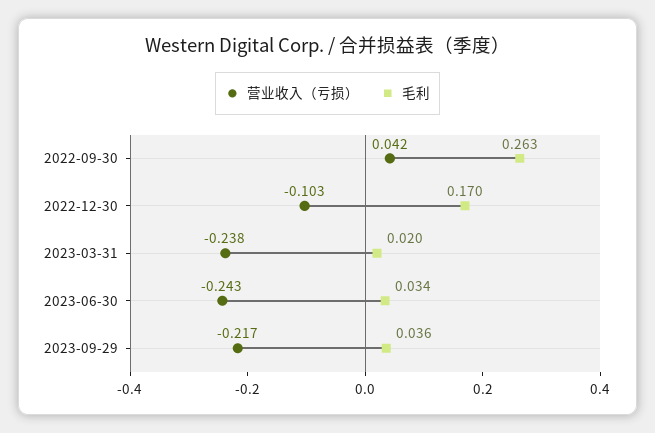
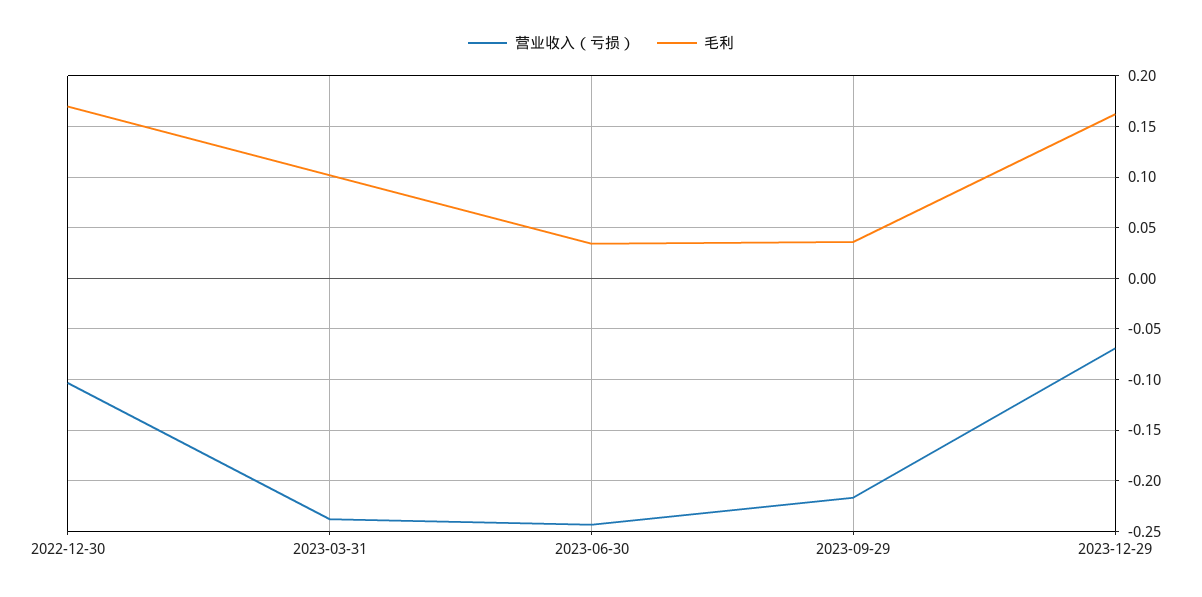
营业收入（亏损）, 2022-09-30: 0.042 -> none
毛利, 2022-09-30: 0.263 -> none
毛利, 2023-03-31: 0.02 -> 0.1
营业收入（亏损）, 2023-12-29: none -> -0.07
毛利, 2023-12-29: none -> 0.16

